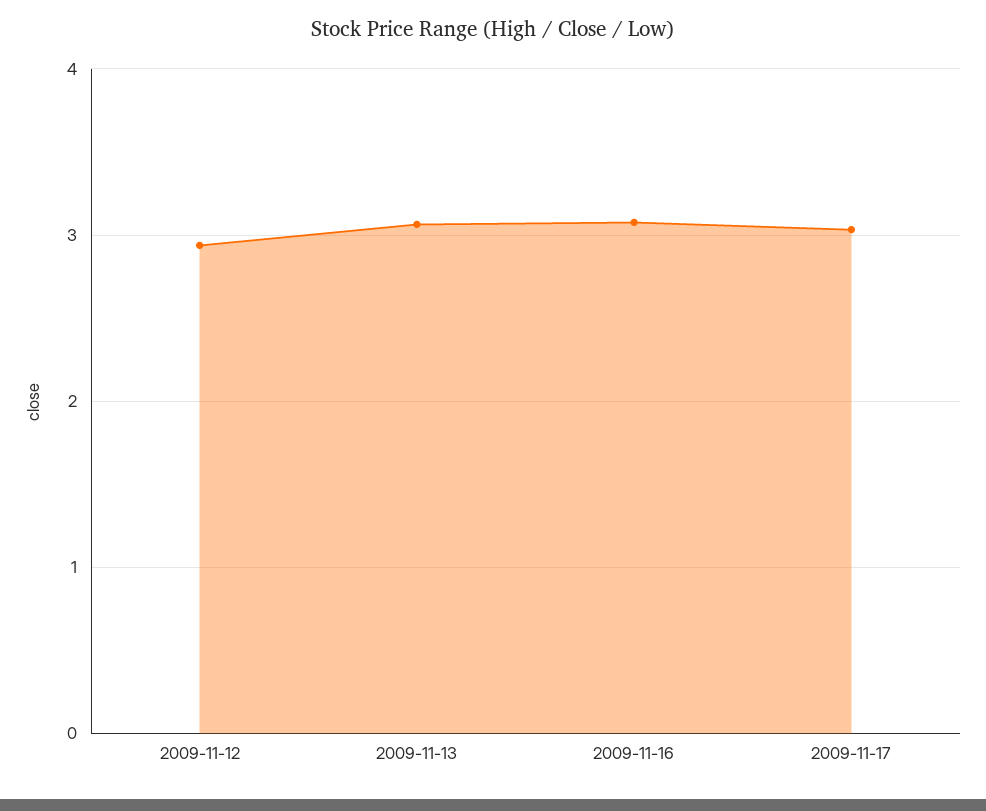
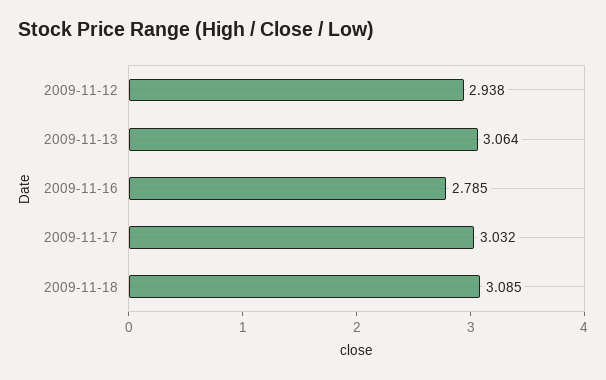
2009-11-16: 3.1 -> 2.785
2009-11-18: none -> 3.085

